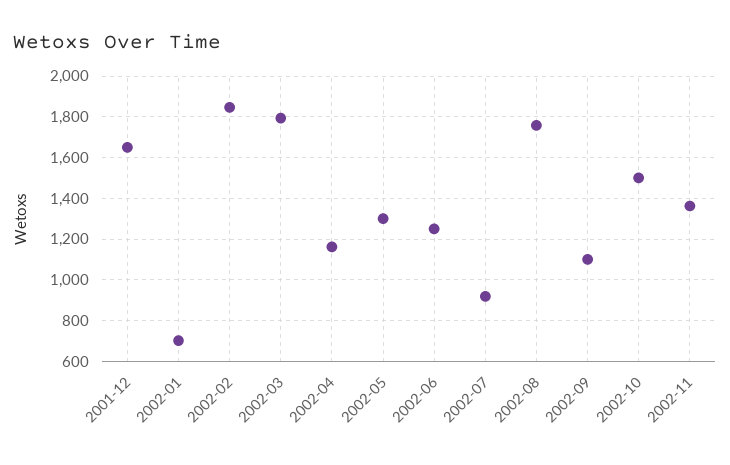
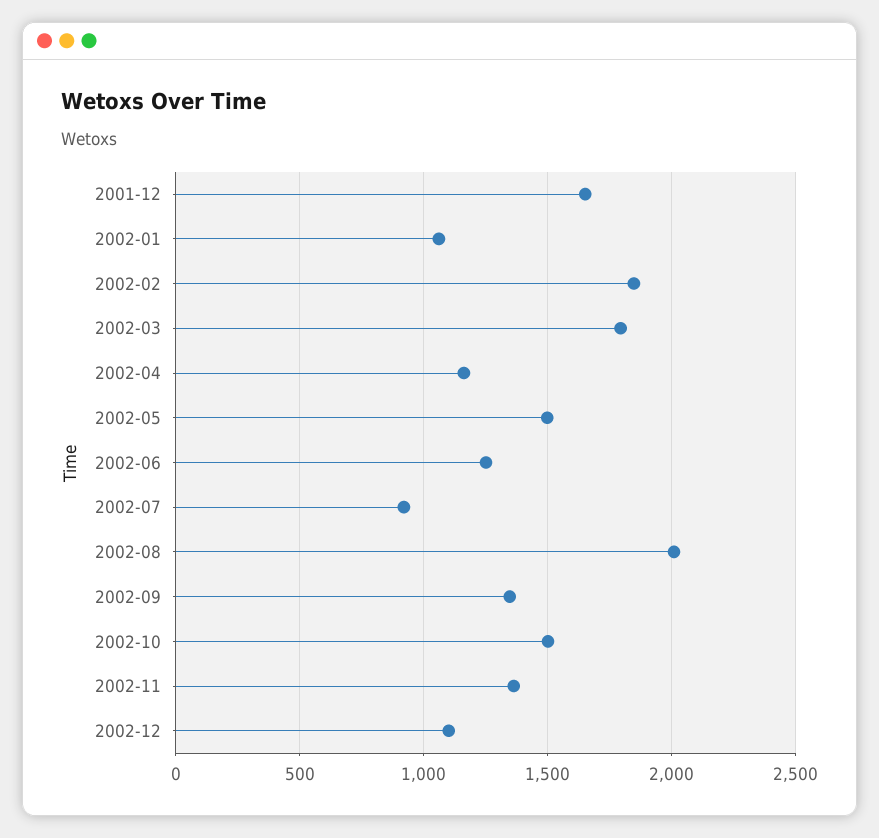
2002-01: 700 -> 1050
2002-05: 1300 -> 1500
2002-08: 1750 -> 2000
2002-09: 1100 -> 1350
2002-12: none -> 1100

